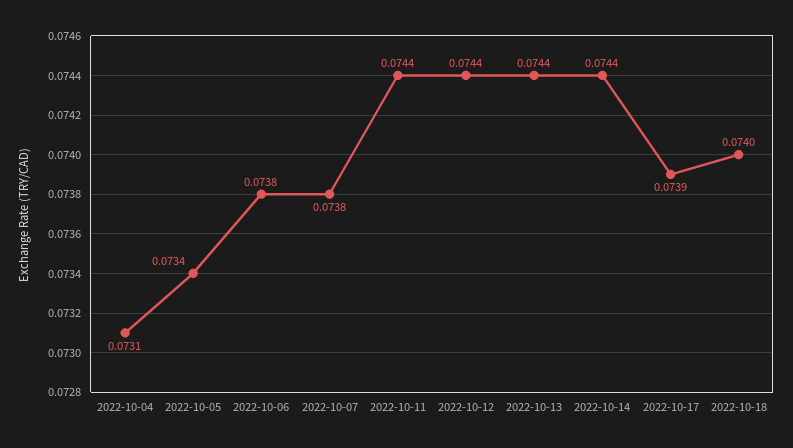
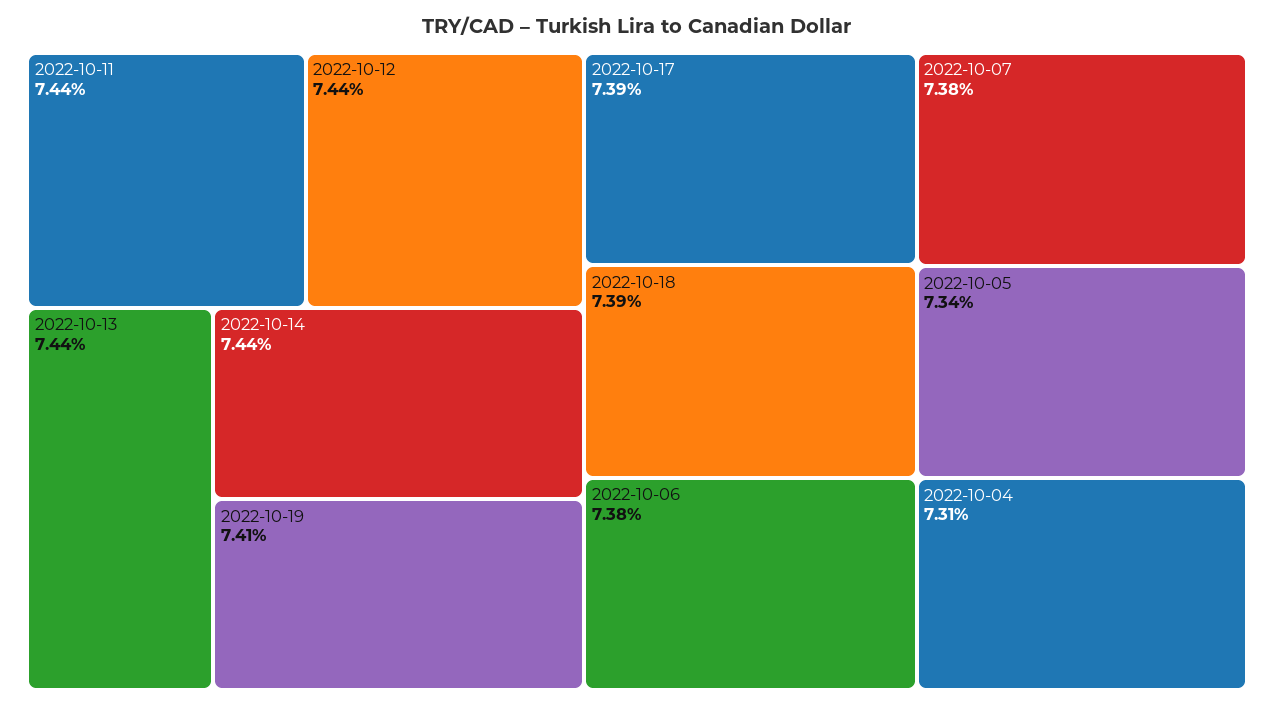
2022-10-18: 0.074 -> 0.0739
2022-10-19: none -> 0.0741

